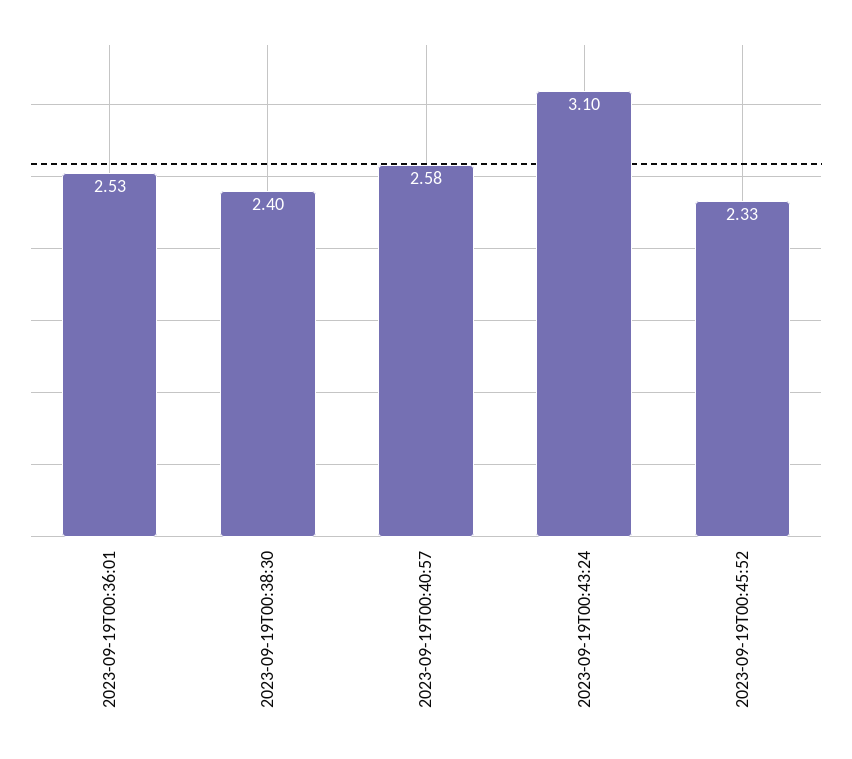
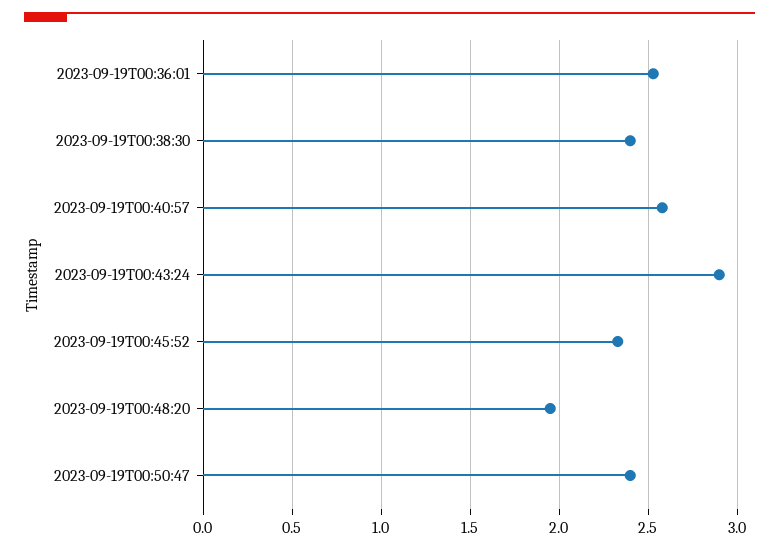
2023-09-19T00:43:24: 3.1 -> 2.9
2023-09-19T00:48:20: none -> 1.95
2023-09-19T00:50:47: none -> 2.4

